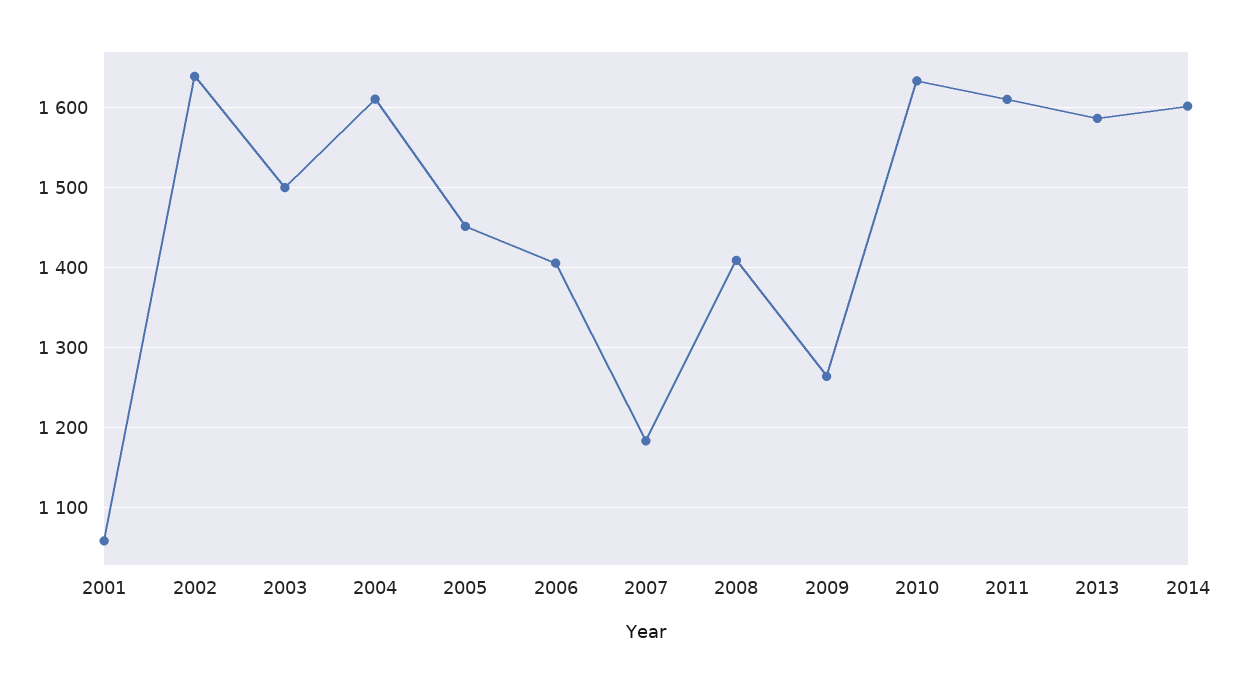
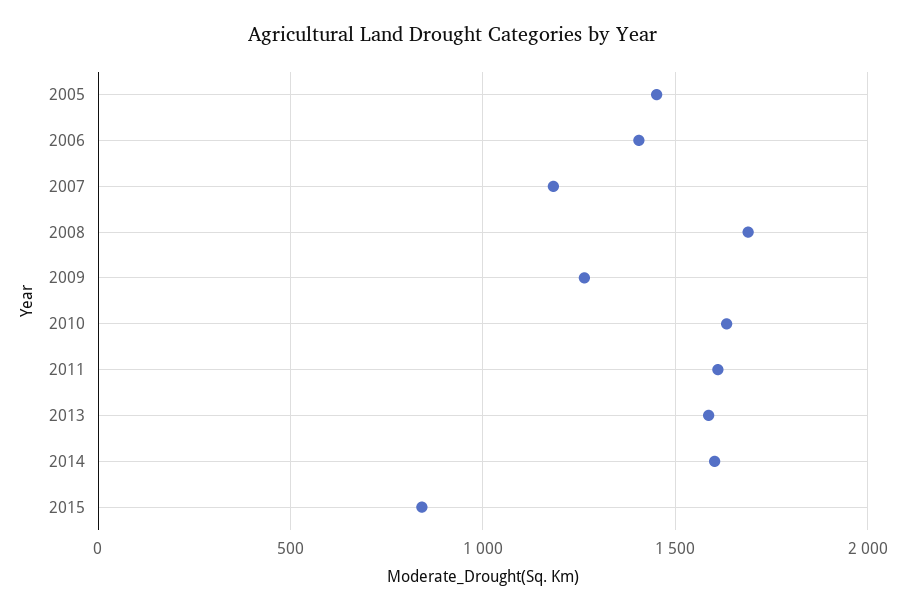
2001: 1060 -> none
2002: 1640 -> none
2003: 1500 -> none
2004: 1610 -> none
2008: 1410 -> 1700
2015: none -> 850

